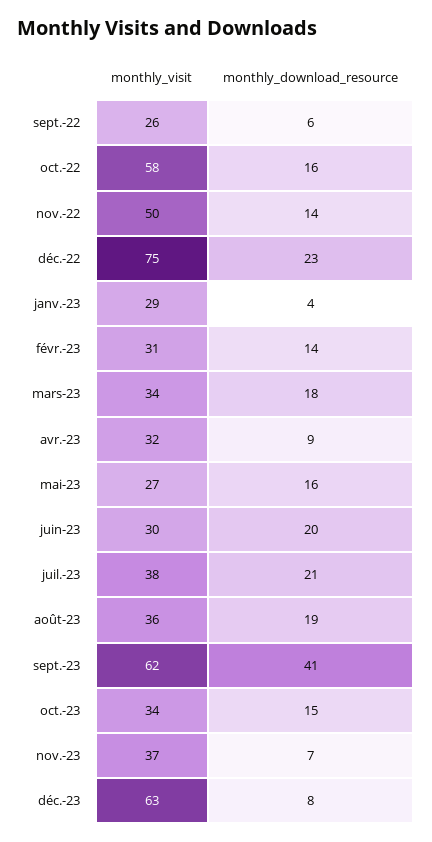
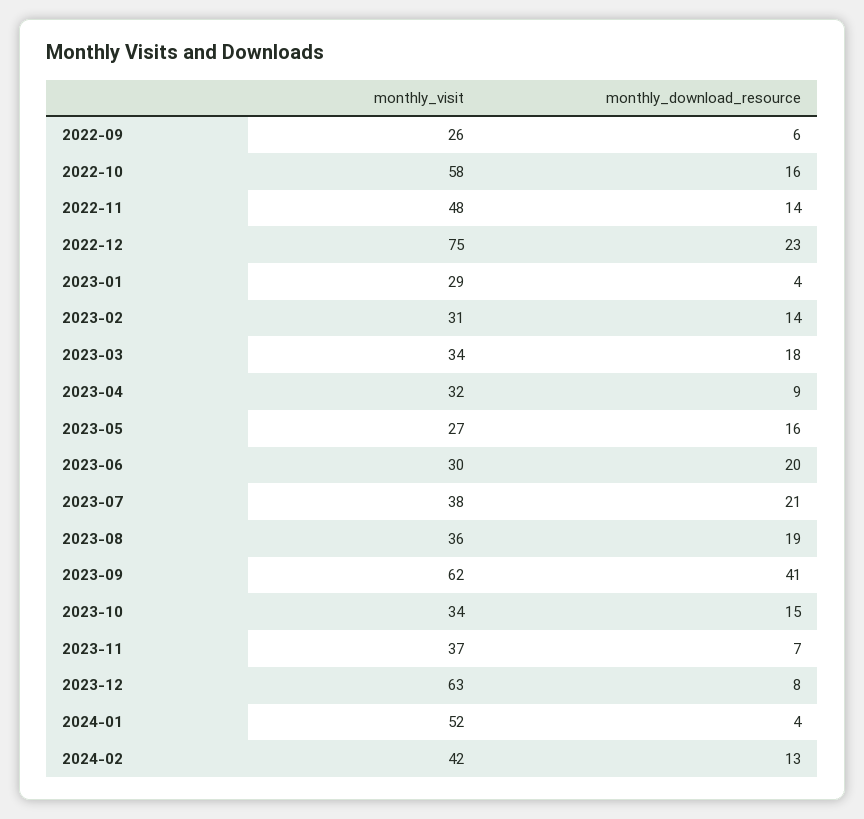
monthly_visit, nov.-22: 50 -> 48
monthly_visit, 2024-01: none -> 52
monthly_download_resource, 2024-01: none -> 4
monthly_visit, 2024-02: none -> 42
monthly_download_resource, 2024-02: none -> 13

